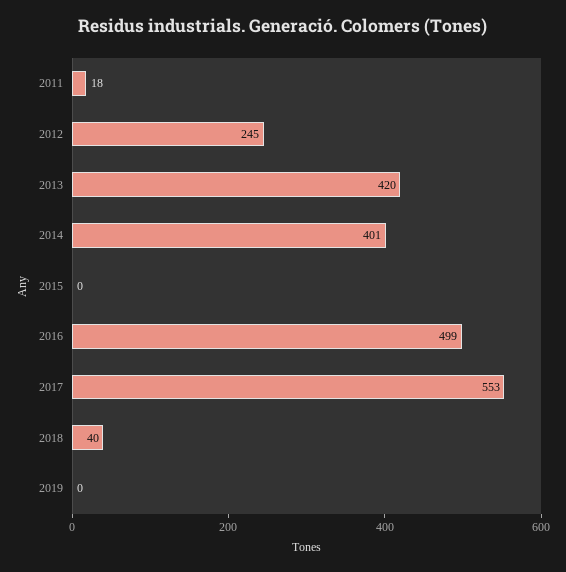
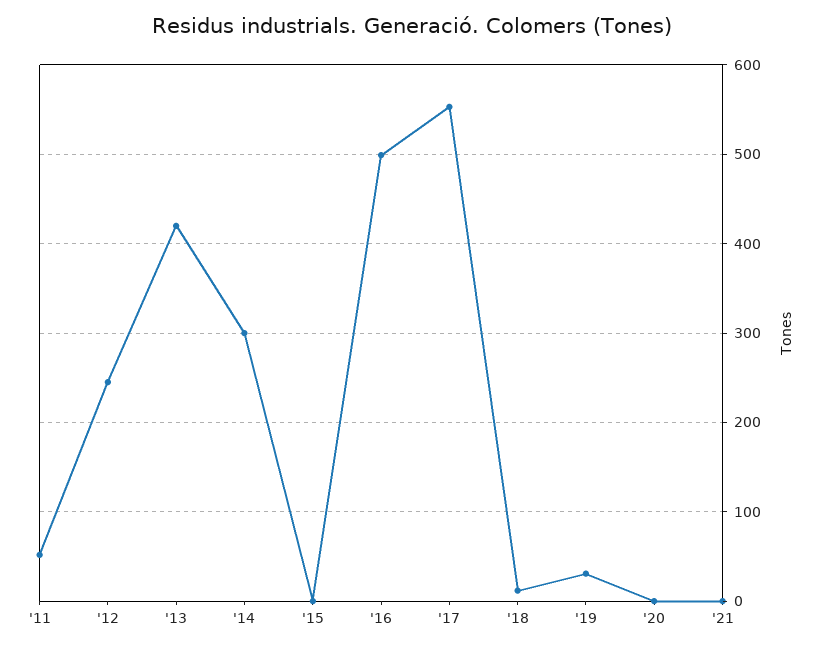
2011: 18 -> 50
2014: 401 -> 300
2018: 40 -> 10
2019: 0 -> 30
'20: none -> 0
'21: none -> 0

